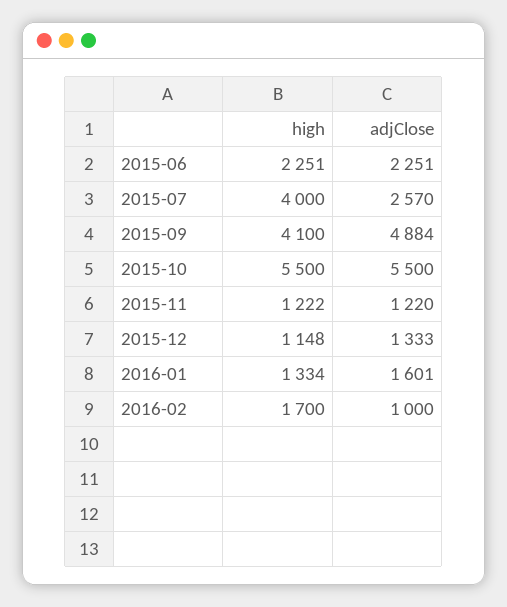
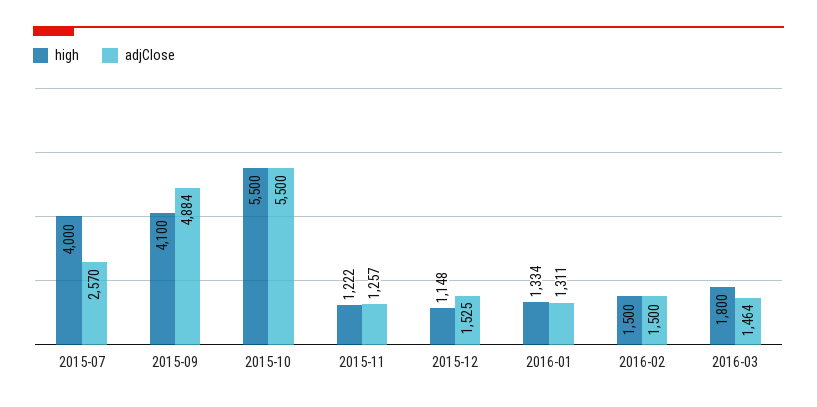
high, 2015-06: 2251 -> none
adjClose, 2015-06: 2251 -> none
adjClose, 2015-11: 1220 -> 1257
adjClose, 2015-12: 1333 -> 1525
adjClose, 2016-01: 1601 -> 1311
high, 2016-02: 1700 -> 1500
adjClose, 2016-02: 1000 -> 1500
high, 2016-03: none -> 1800
adjClose, 2016-03: none -> 1464

